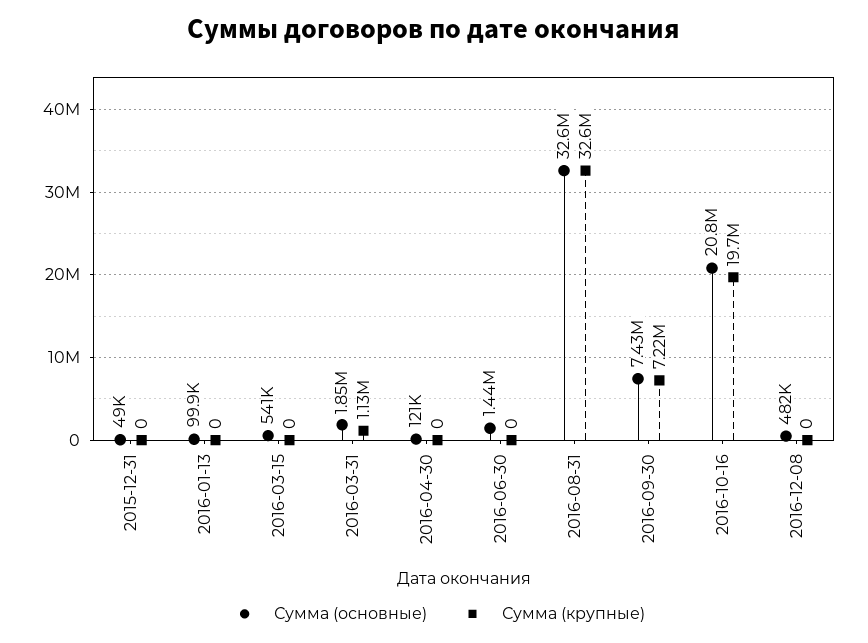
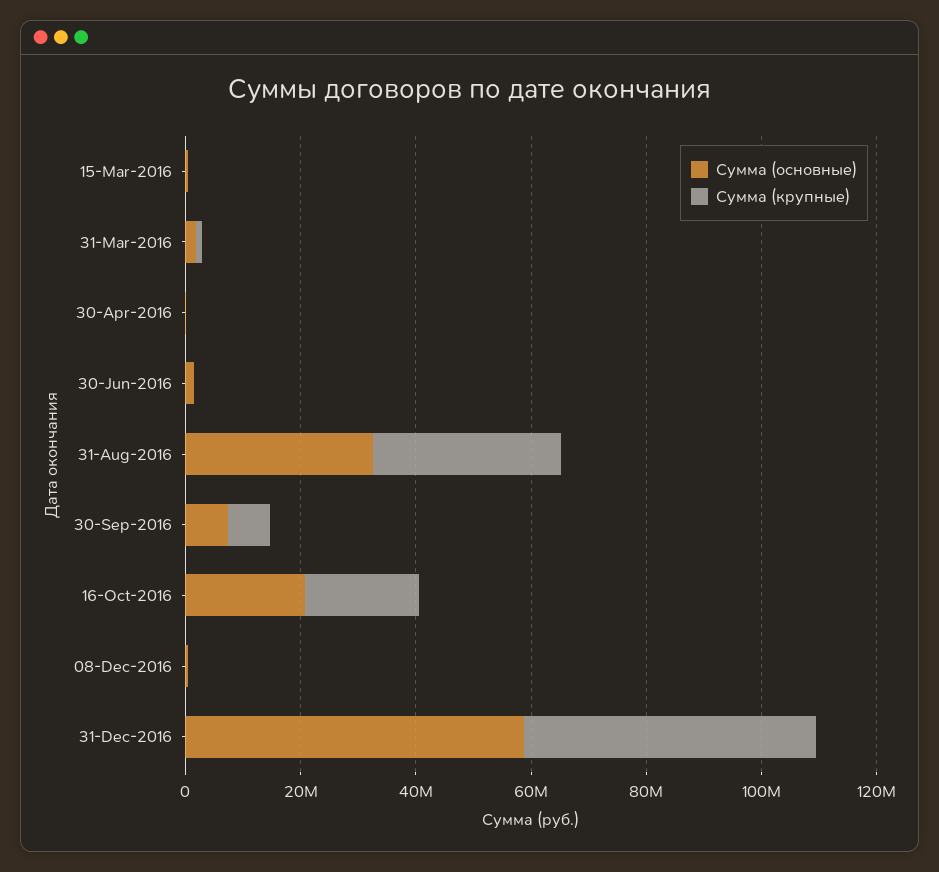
Сумма (основные), 2015-12-31: 49000 -> none
Сумма (крупные), 2015-12-31: 0 -> none
Сумма (основные), 2016-01-13: 99900 -> none
Сумма (крупные), 2016-01-13: 0 -> none
Сумма (основные), 31-Dec-2016: none -> 60000000
Сумма (крупные), 31-Dec-2016: none -> 50000000

